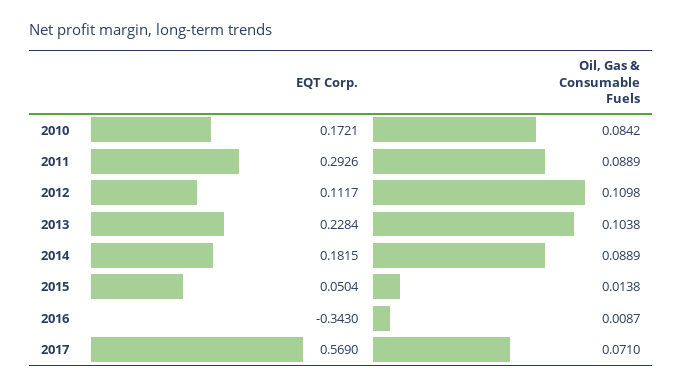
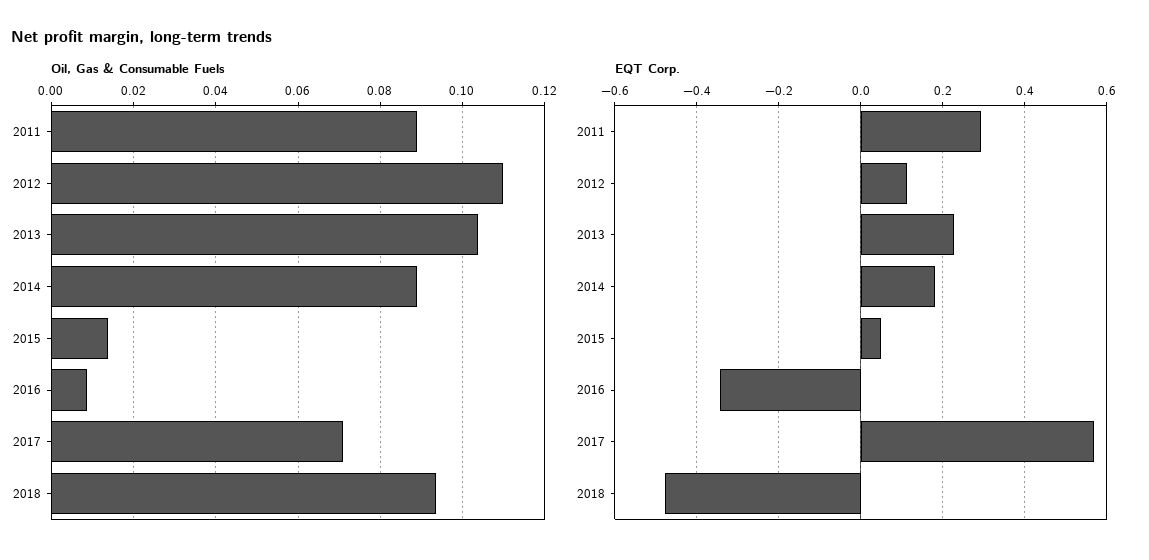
EQT Corp., 2010: 0.1721 -> none
Oil, Gas & Consumable Fuels, 2010: 0.0842 -> none
Oil, Gas & Consumable Fuels, 2018: none -> 0.094
EQT Corp., 2018: none -> -0.48

